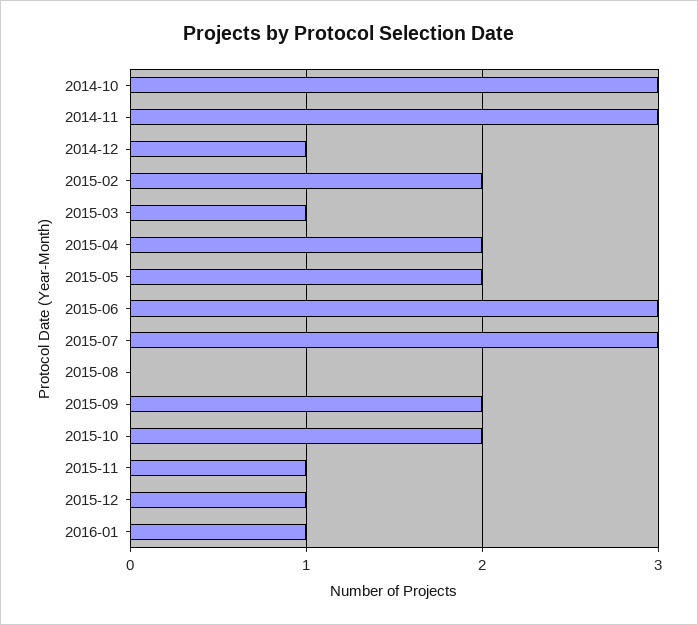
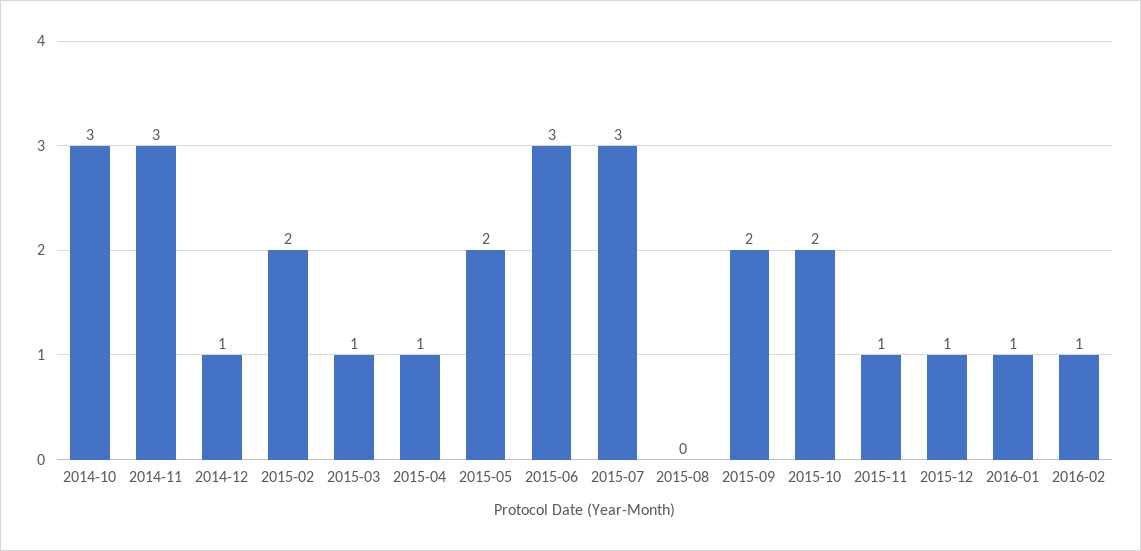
2015-04: 2 -> 1
2016-02: none -> 1

